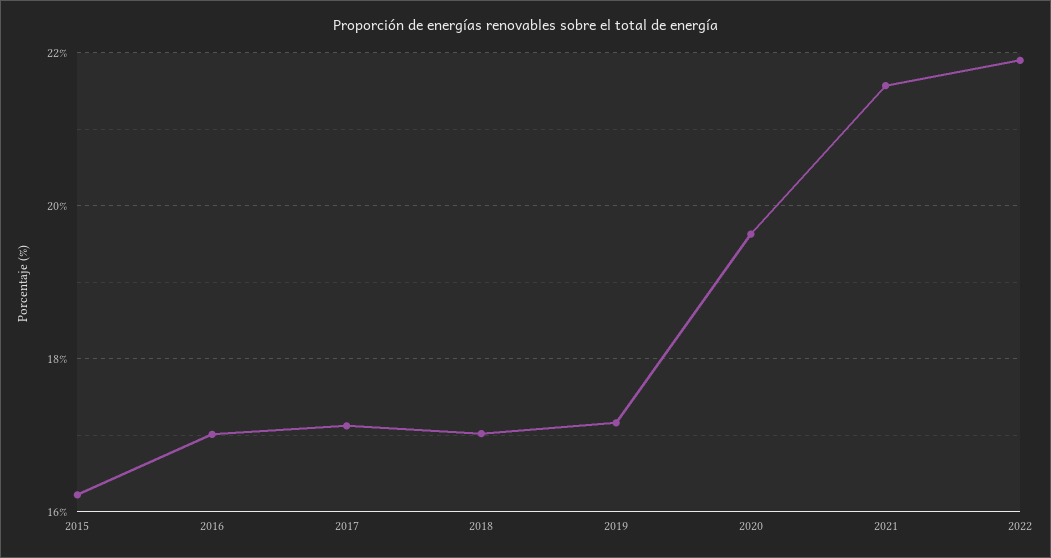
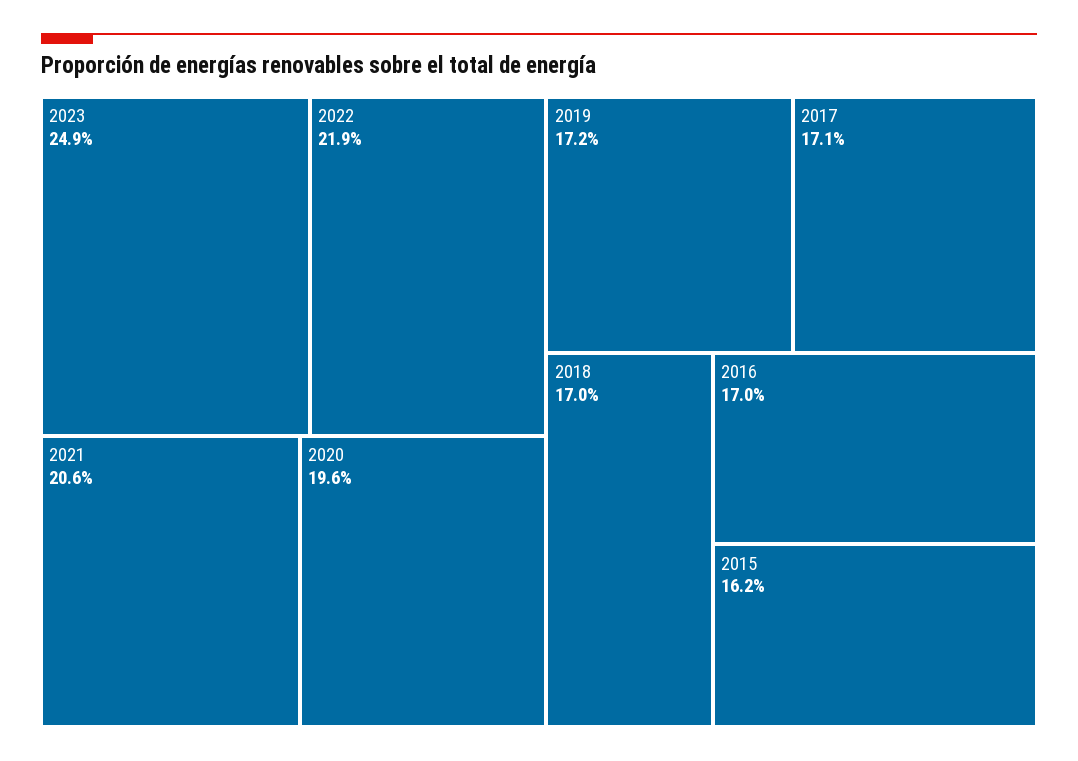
2021: 21.6 -> 20.6
2023: none -> 24.9

